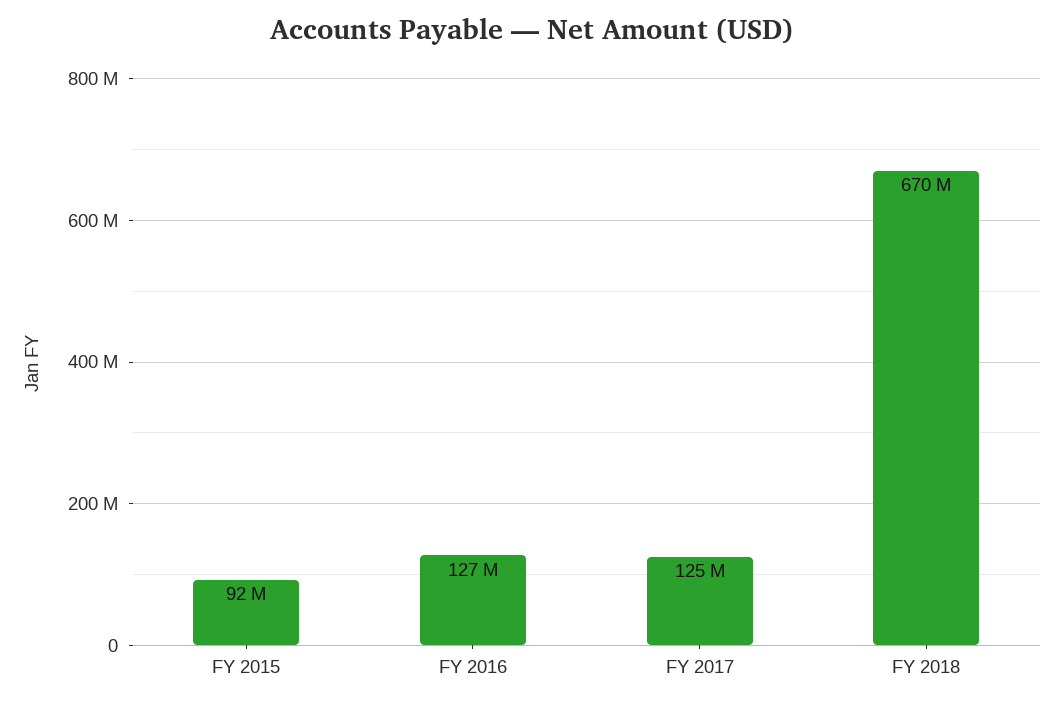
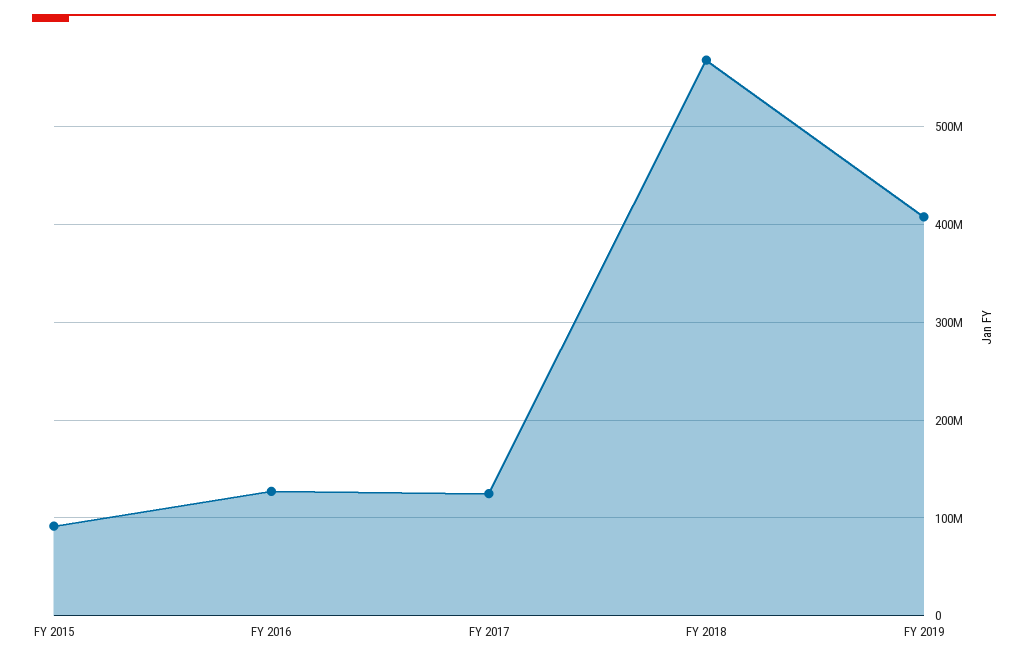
FY 2018: 670000000 -> 570000000
FY 2019: none -> 410000000

